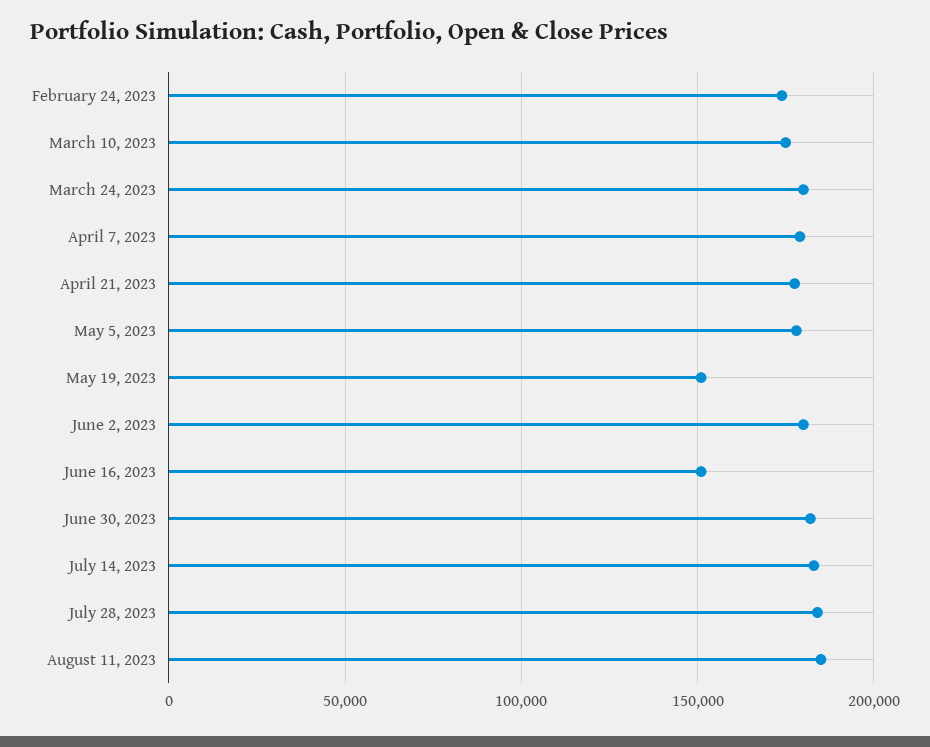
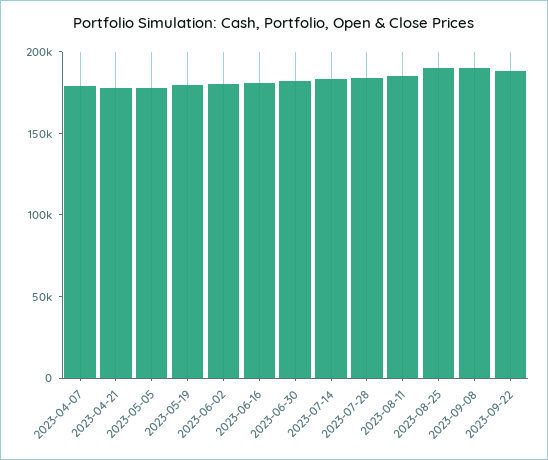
February 24, 2023: 175000 -> none
March 10, 2023: 175000 -> none
March 24, 2023: 180000 -> none
May 19, 2023: 150000 -> 180000
June 16, 2023: 150000 -> 180000
2023-08-25: none -> 190000
2023-09-08: none -> 190000
2023-09-22: none -> 190000

